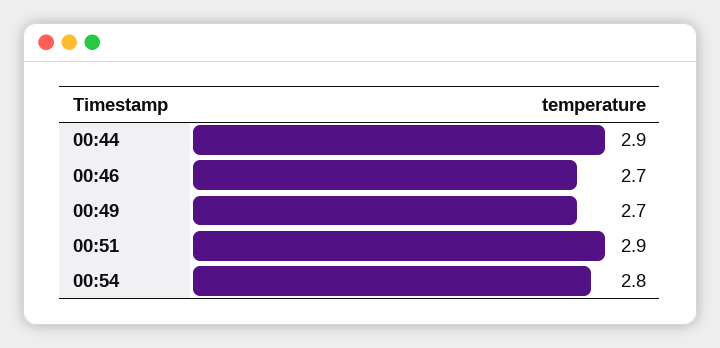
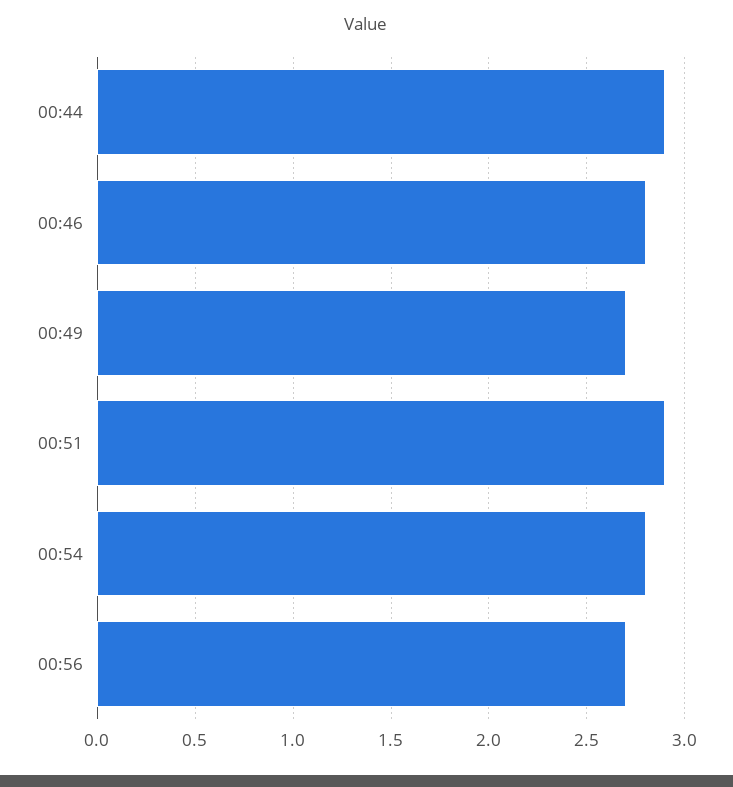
00:46: 2.7 -> 2.8
00:56: none -> 2.7

